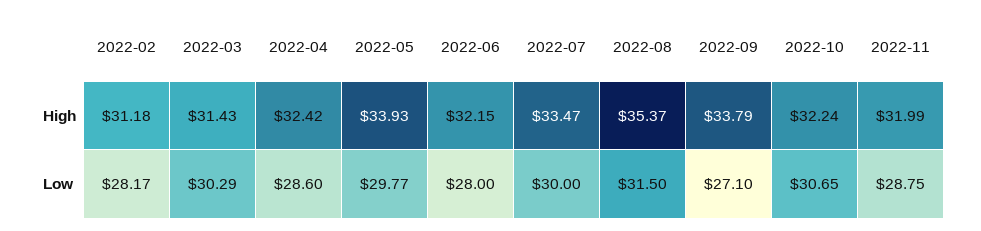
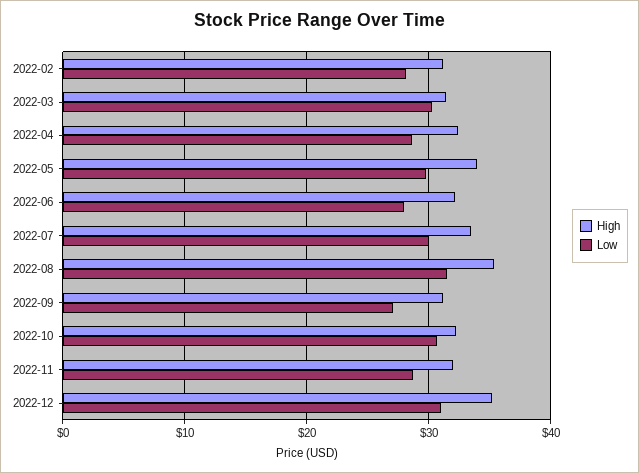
High, 2022-09: 33.79 -> 31
High, 2022-12: none -> 35
Low, 2022-12: none -> 31

